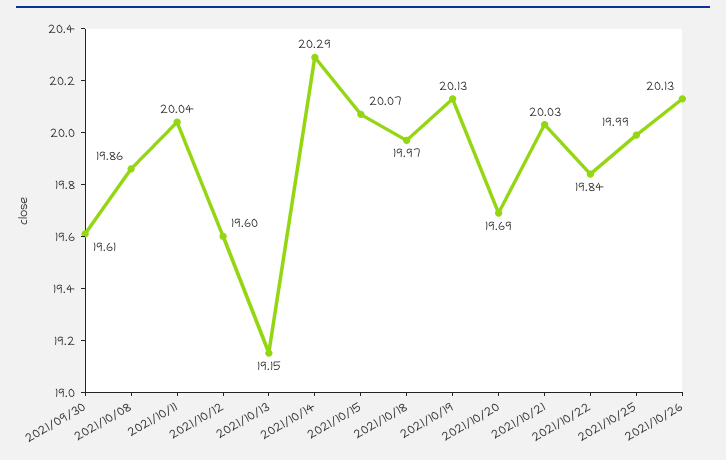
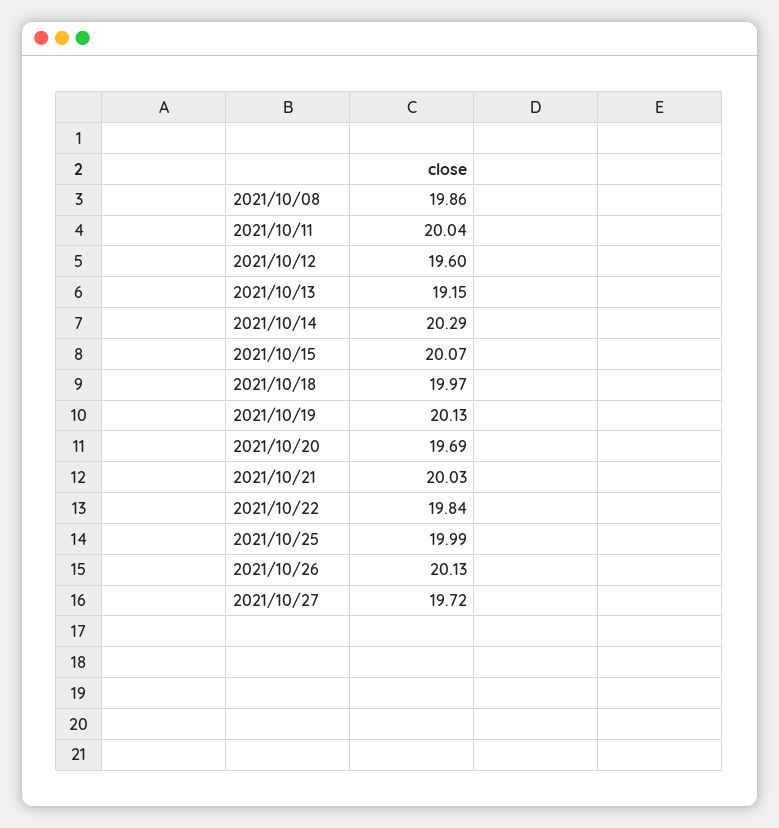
2021/09/30: 19.61 -> none
2021/10/27: none -> 19.72

